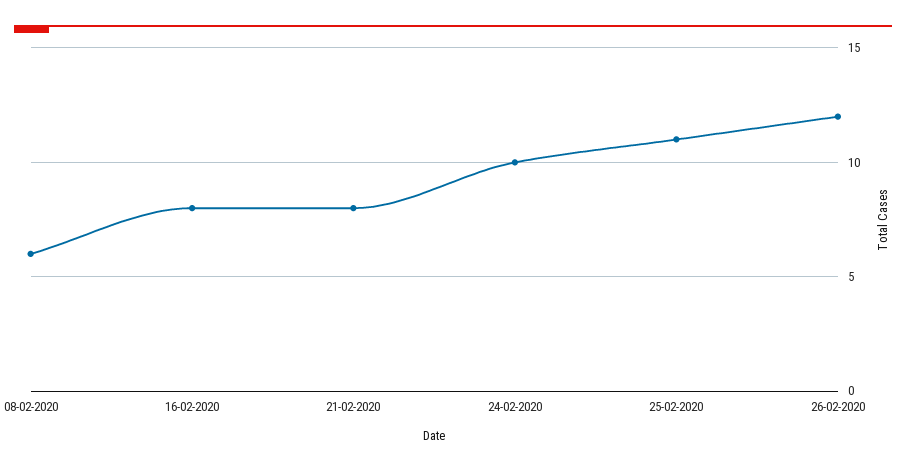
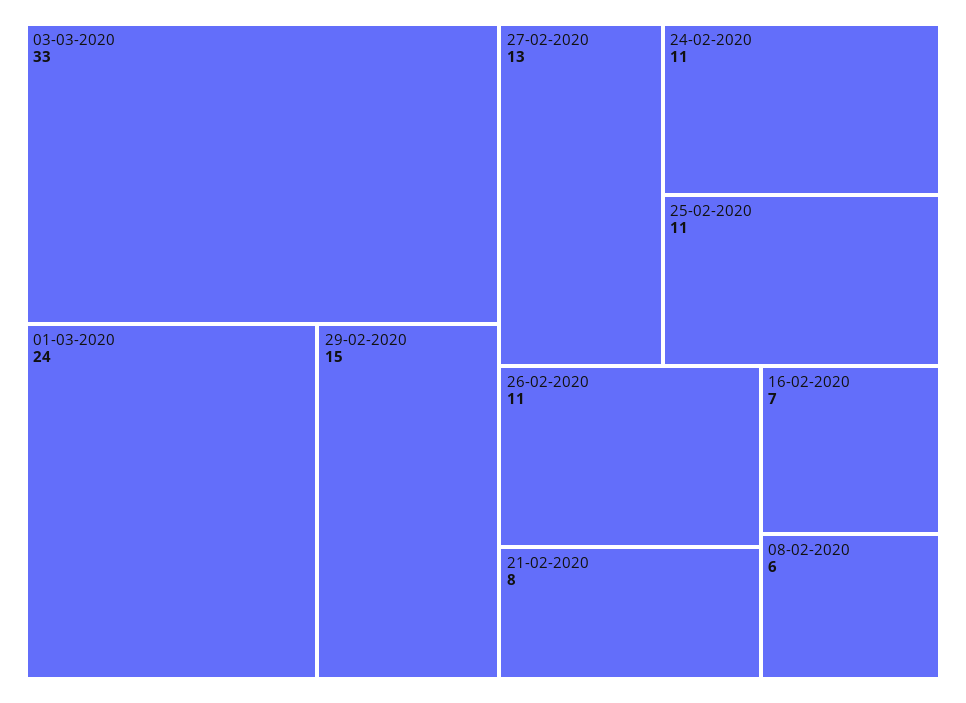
16-02-2020: 8 -> 7
24-02-2020: 10 -> 11
26-02-2020: 12 -> 11
03-03-2020: none -> 33
01-03-2020: none -> 24
29-02-2020: none -> 15
27-02-2020: none -> 13

